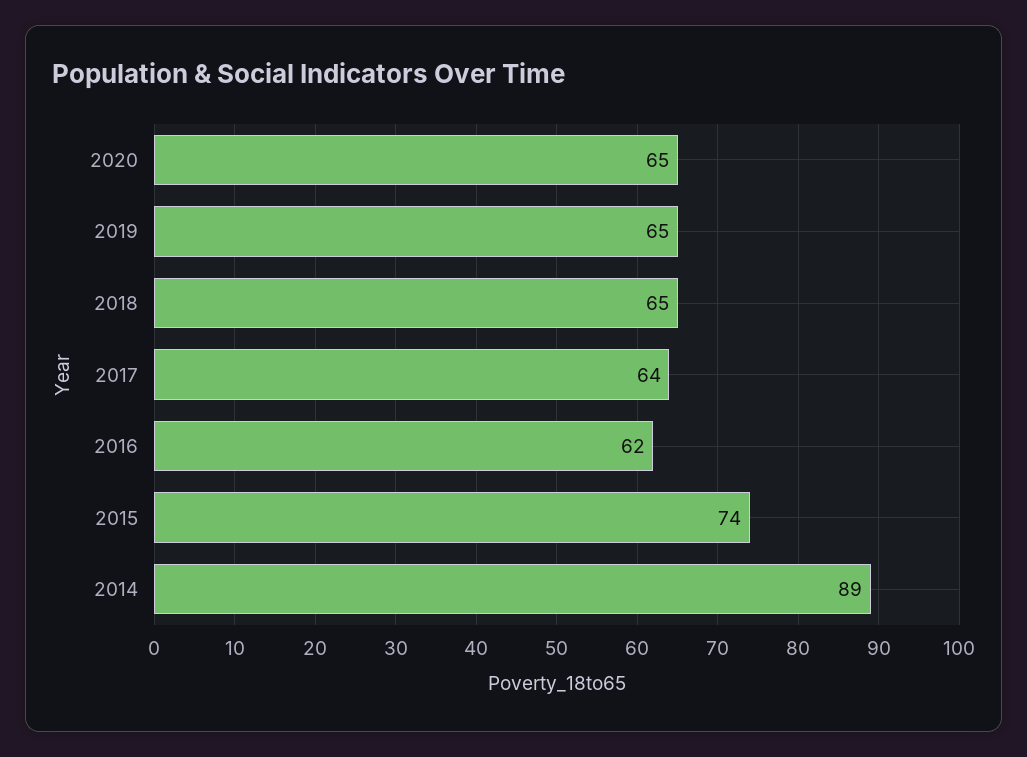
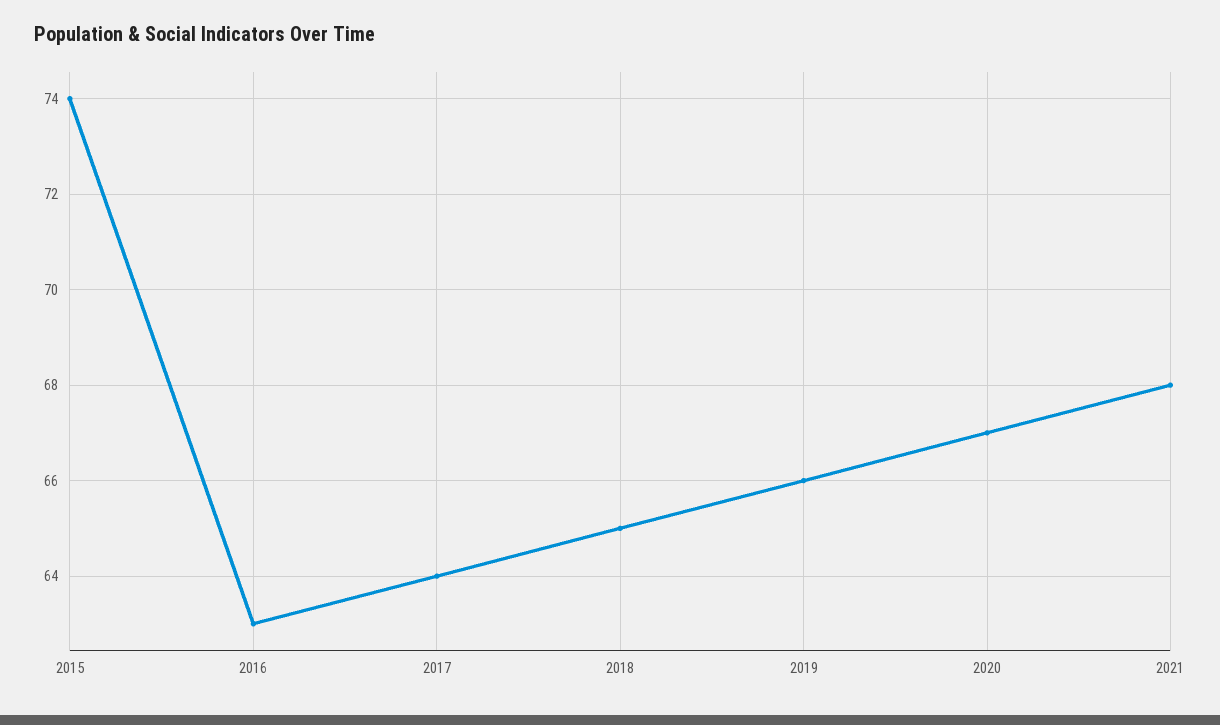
2020: 65 -> 67
2019: 65 -> 66
2016: 62 -> 63
2014: 89 -> none
2021: none -> 68

